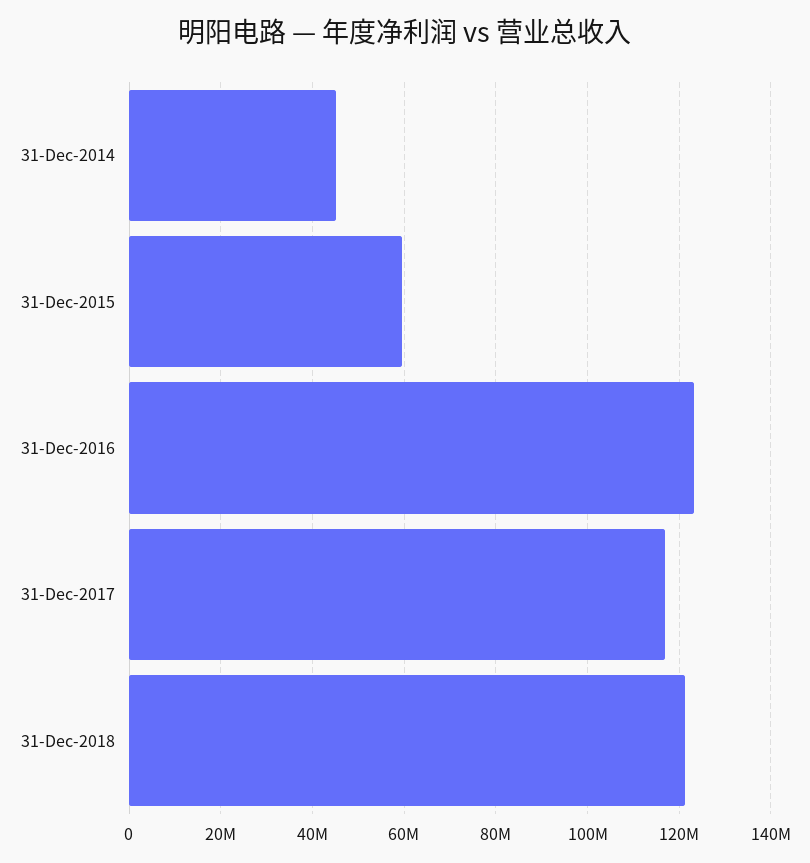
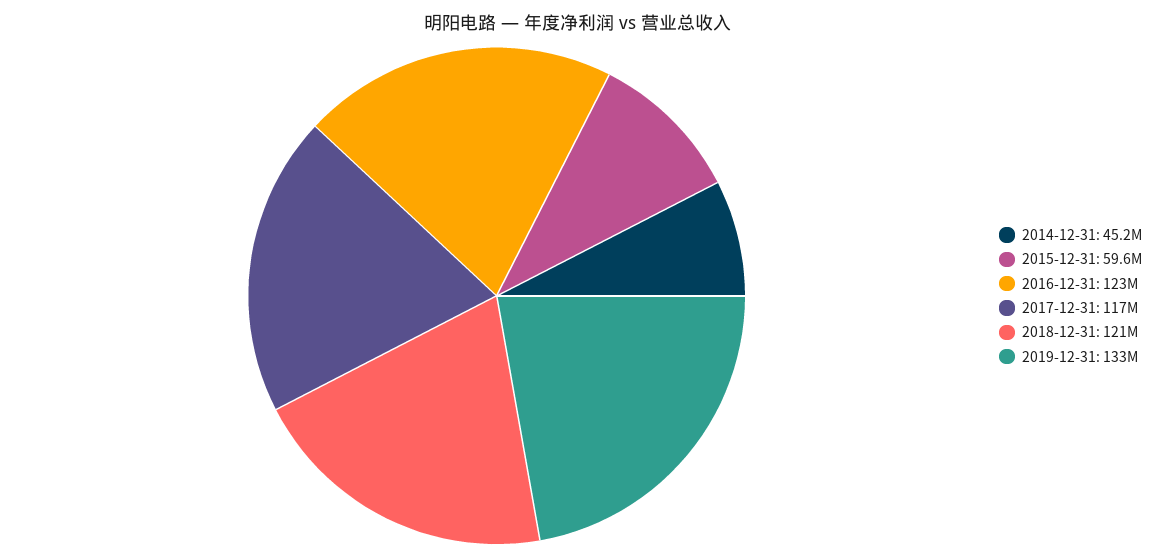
2019-12-31: none -> 133000000

